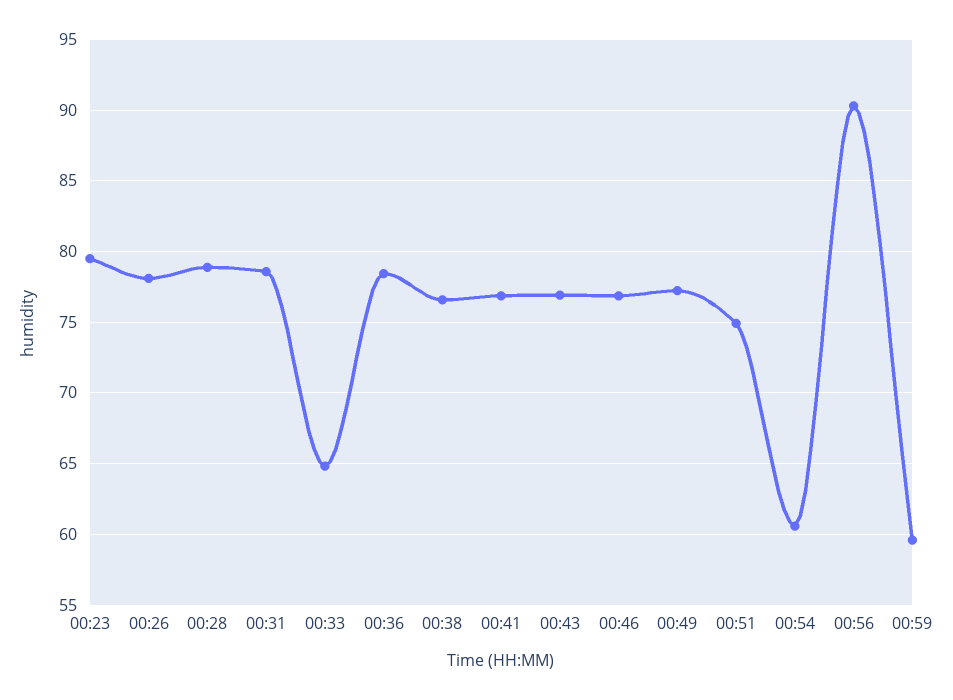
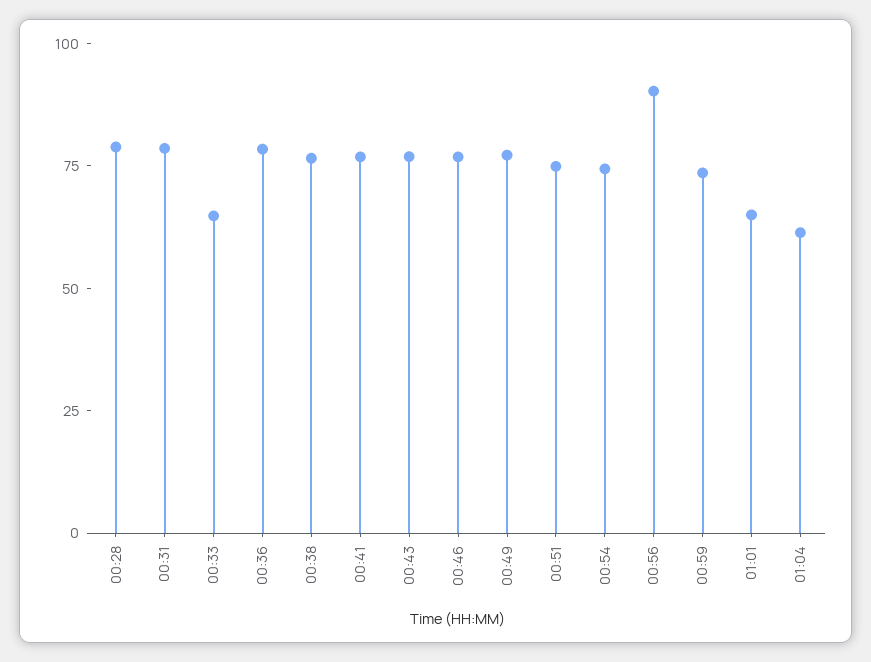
00:23: 79.5 -> none
00:26: 78 -> none
00:54: 60.5 -> 75
00:59: 59.5 -> 75
01:01: none -> 65
01:04: none -> 60

